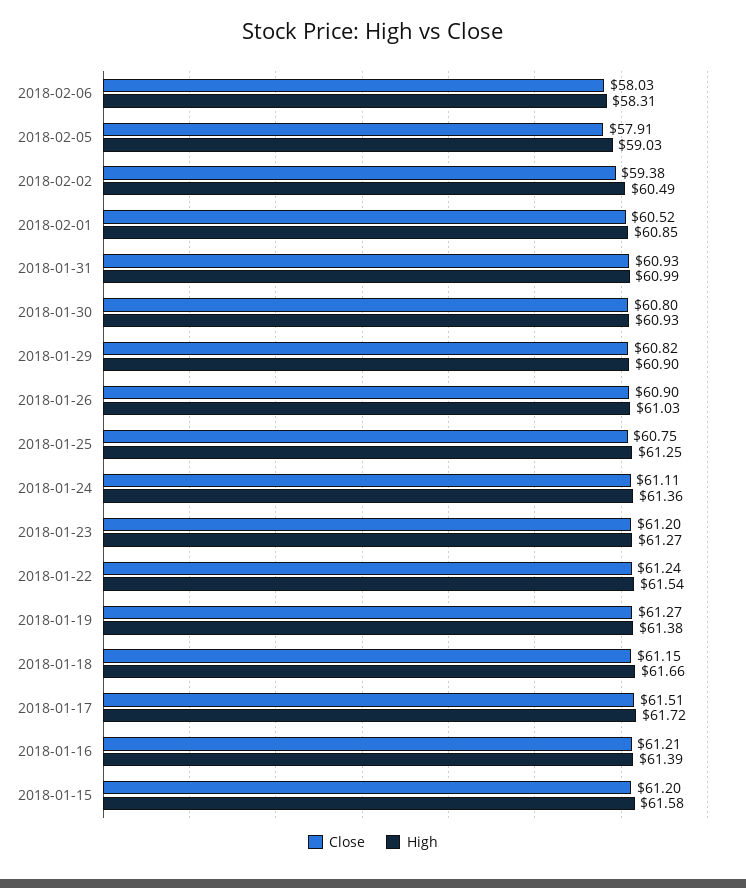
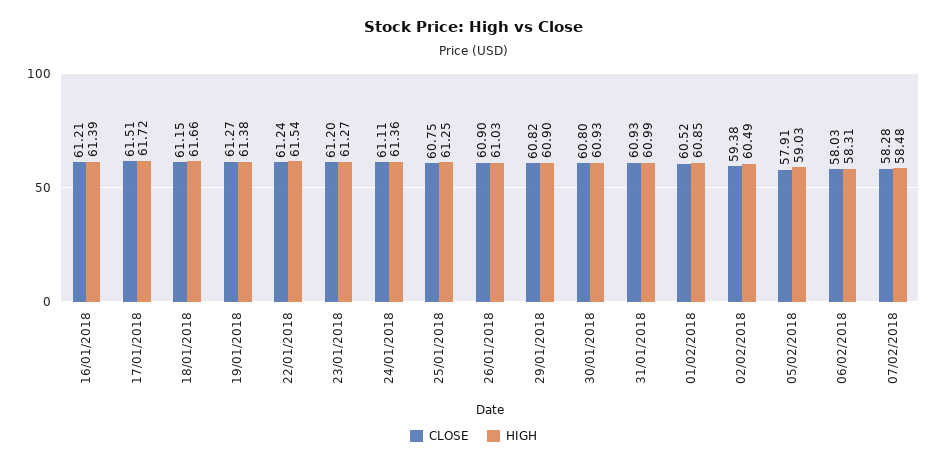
Close, 2018-01-15: 61.2 -> none
High, 2018-01-15: 61.58 -> none
Close, 07/02/2018: none -> 58.28
High, 07/02/2018: none -> 58.48

